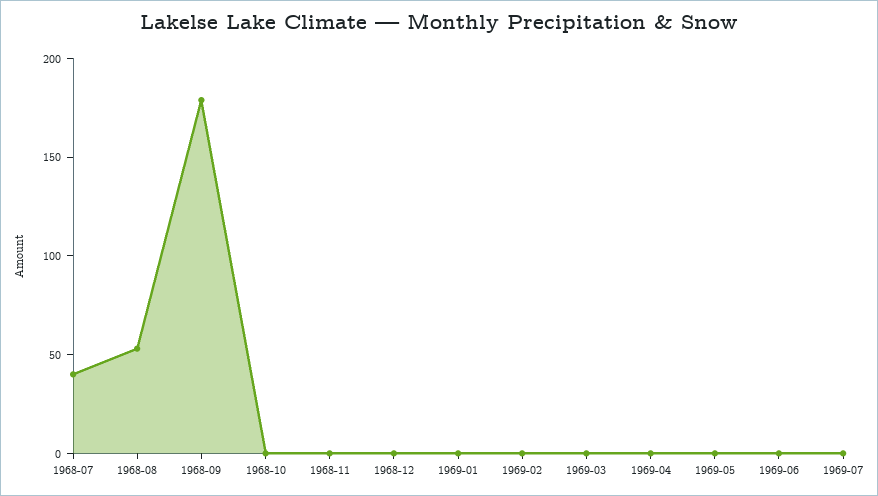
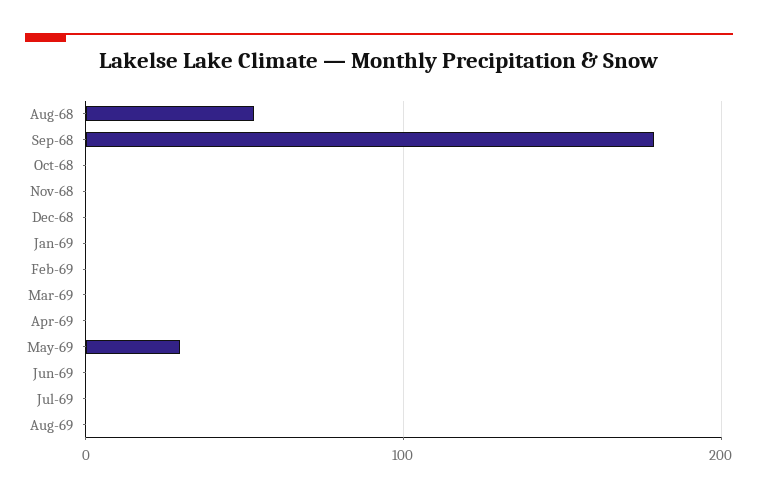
1968-07: 40 -> none
1969-05: 0 -> 30
Aug-69: none -> 0

